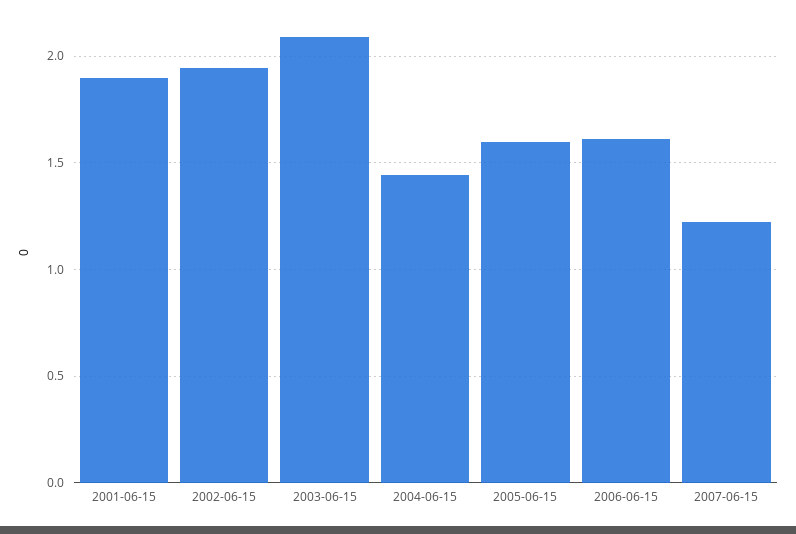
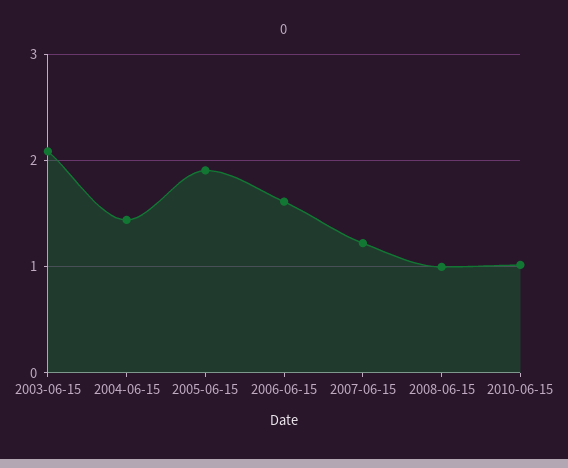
2001-06-15: 1.9 -> none
2002-06-15: 1.95 -> none
2005-06-15: 1.6 -> 1.9
2008-06-15: none -> 1
2010-06-15: none -> 1

